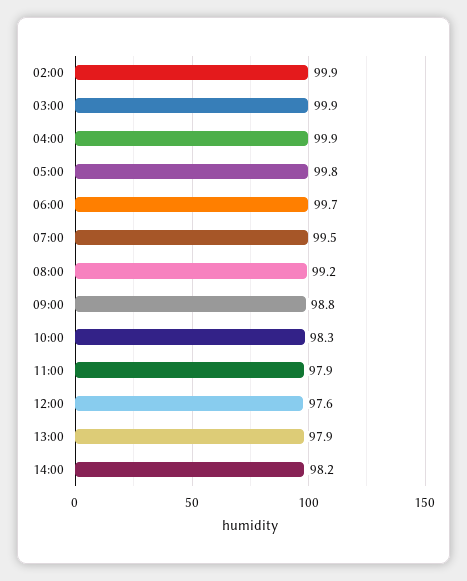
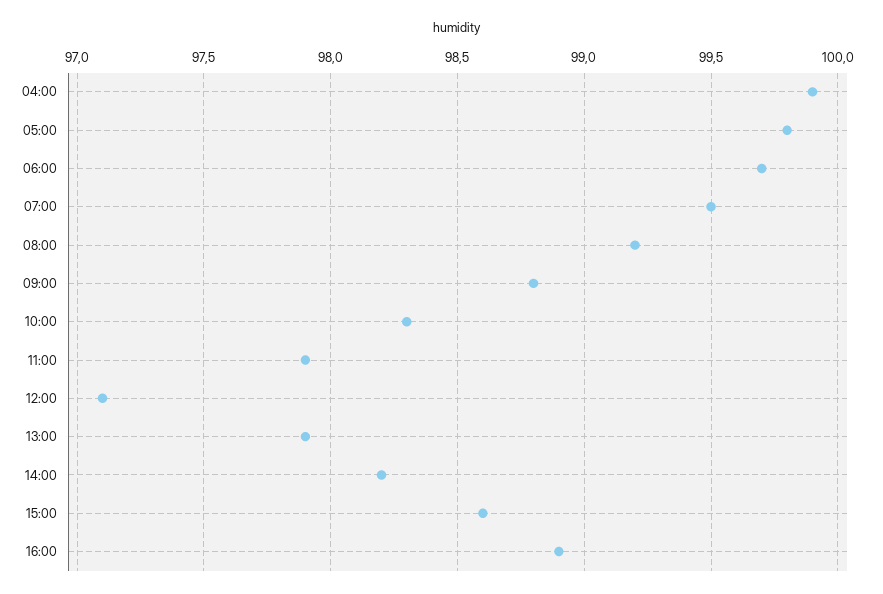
02:00: 99.9 -> none
03:00: 99.9 -> none
12:00: 97.6 -> 97.1
15:00: none -> 98.6
16:00: none -> 98.9

